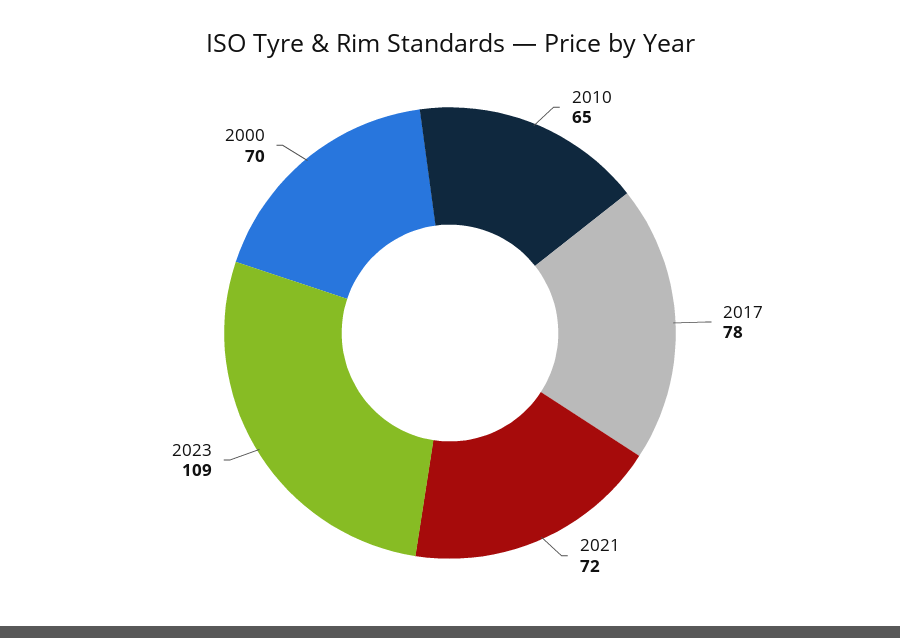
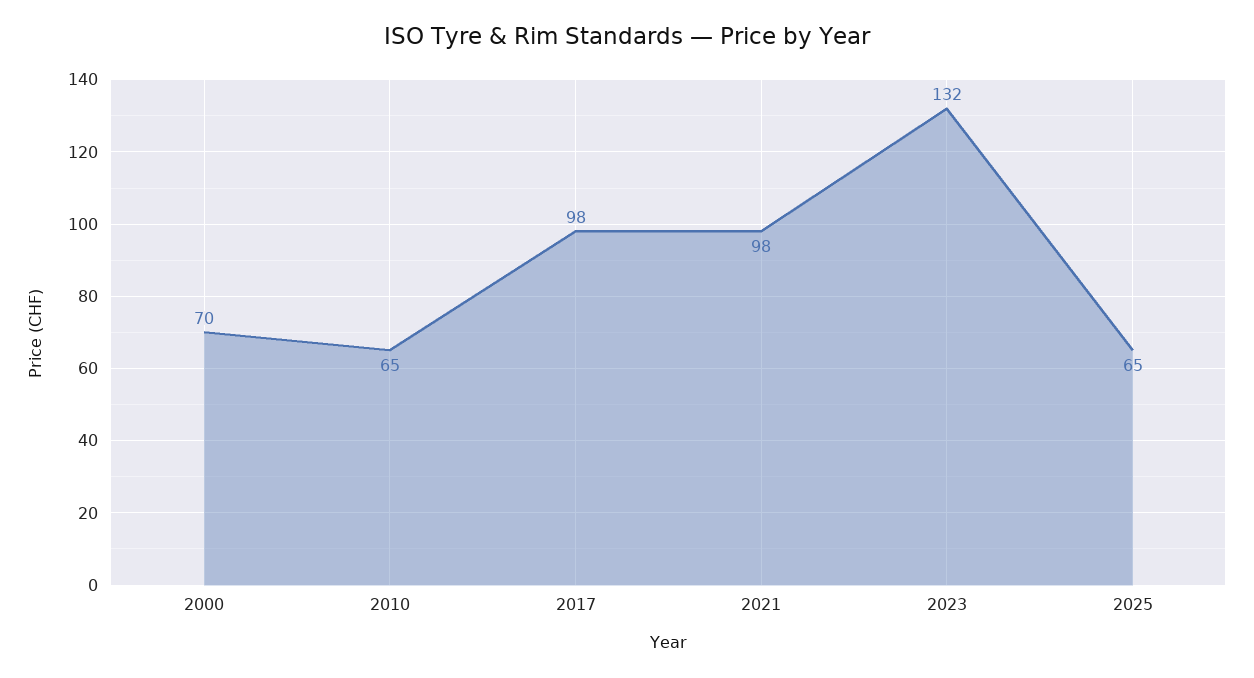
2017: 78 -> 98
2021: 72 -> 98
2023: 109 -> 132
2025: none -> 65

